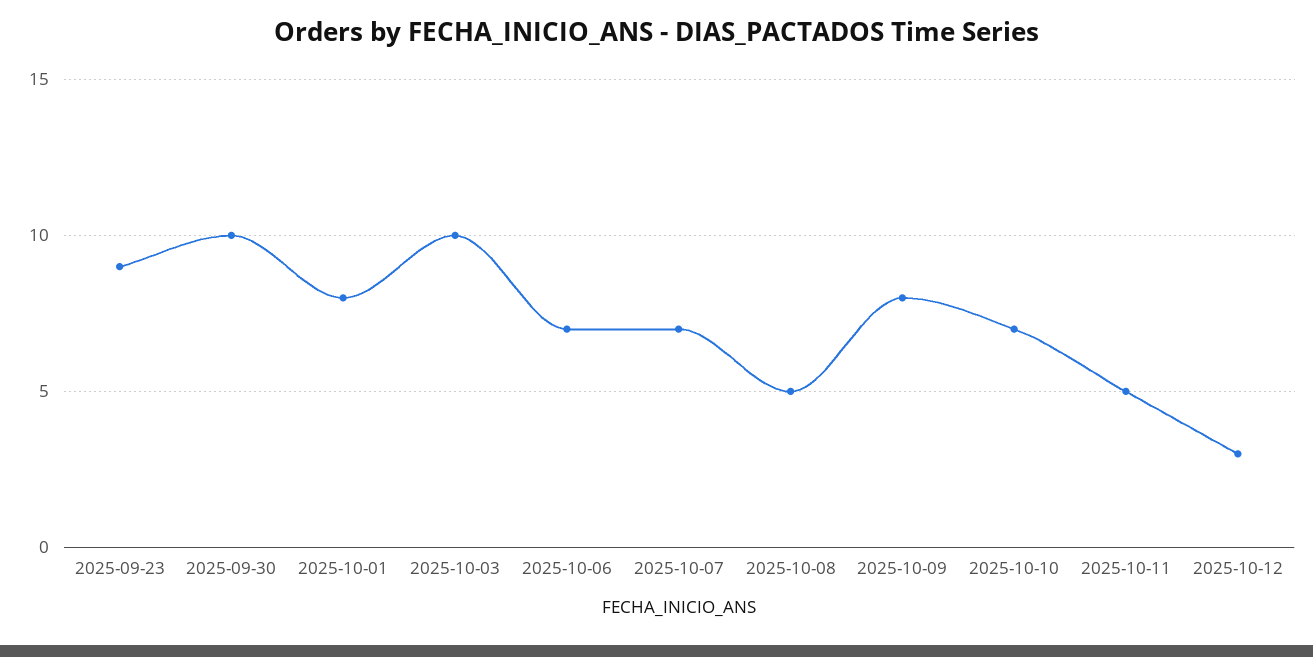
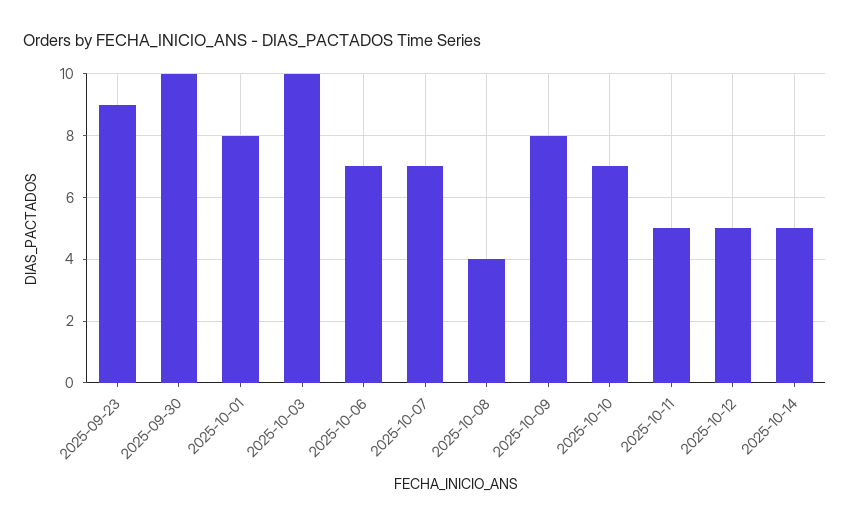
2025-10-08: 5 -> 4
2025-10-12: 3 -> 5
2025-10-14: none -> 5

